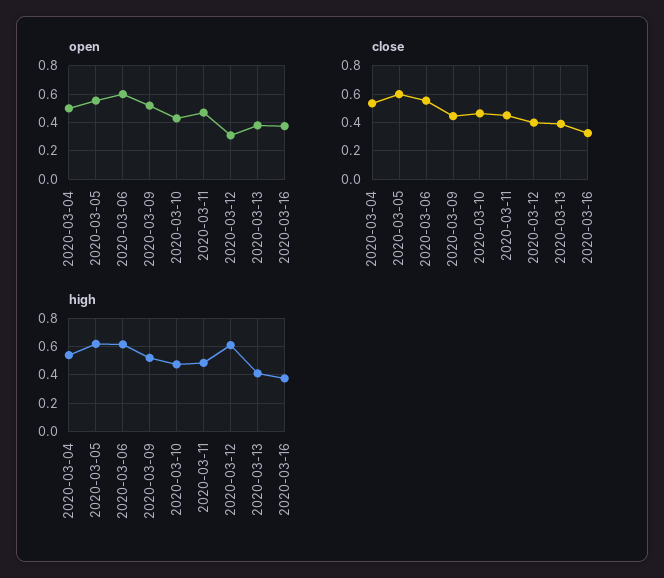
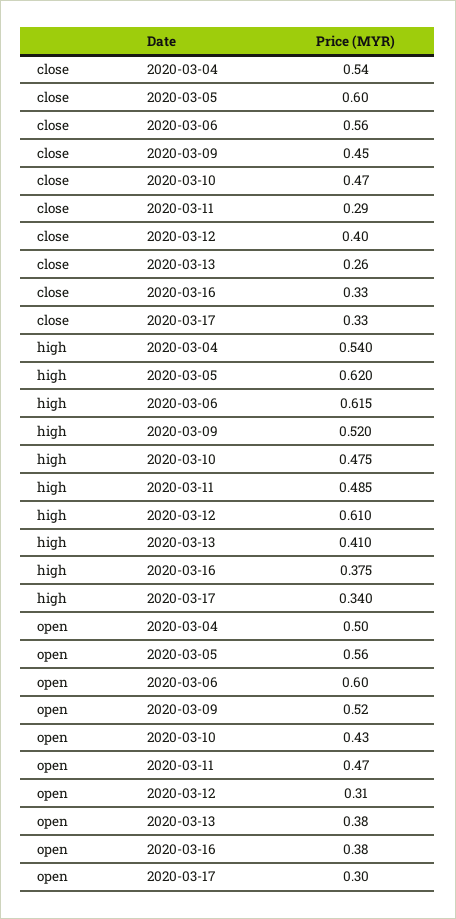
close, 2020-03-11: 0.45 -> 0.29
close, 2020-03-13: 0.4 -> 0.26
close, 2020-03-17: none -> 0.33
high, 2020-03-17: none -> 0.34
open, 2020-03-17: none -> 0.3

